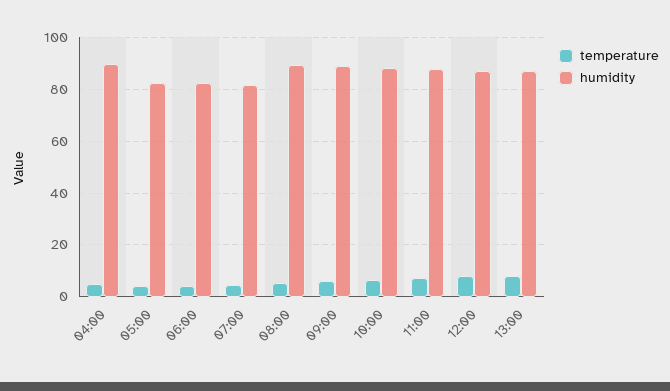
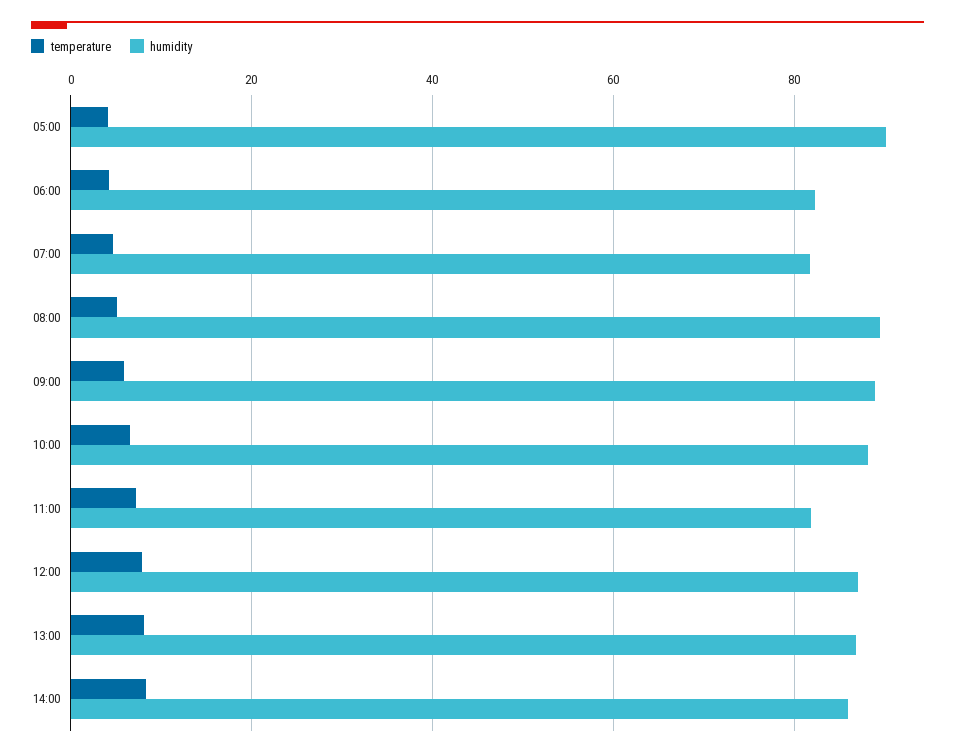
temperature, 04:00: 5 -> none
humidity, 04:00: 90 -> none
humidity, 05:00: 82.5 -> 90
humidity, 11:00: 87.5 -> 82
temperature, 14:00: none -> 8
humidity, 14:00: none -> 86

